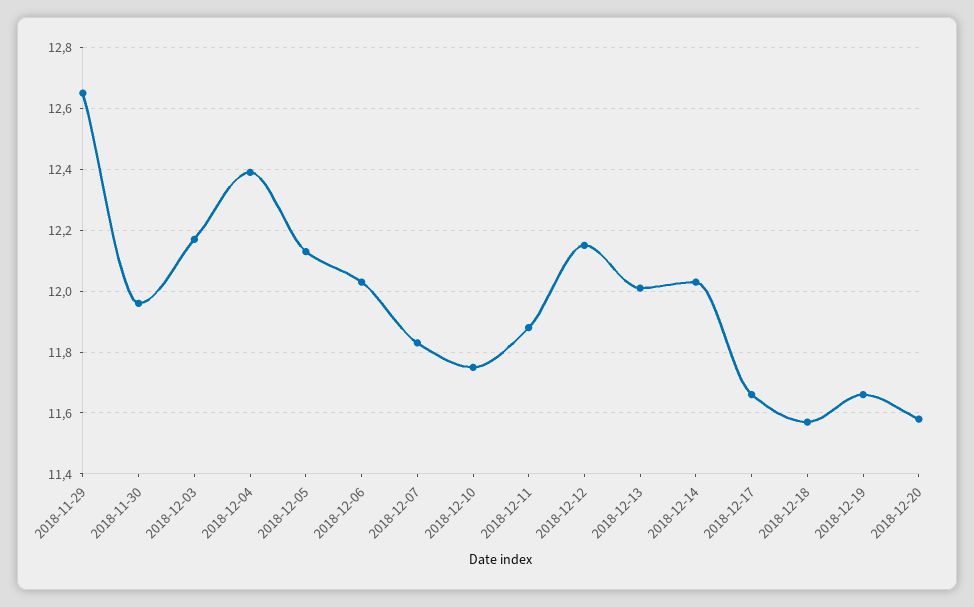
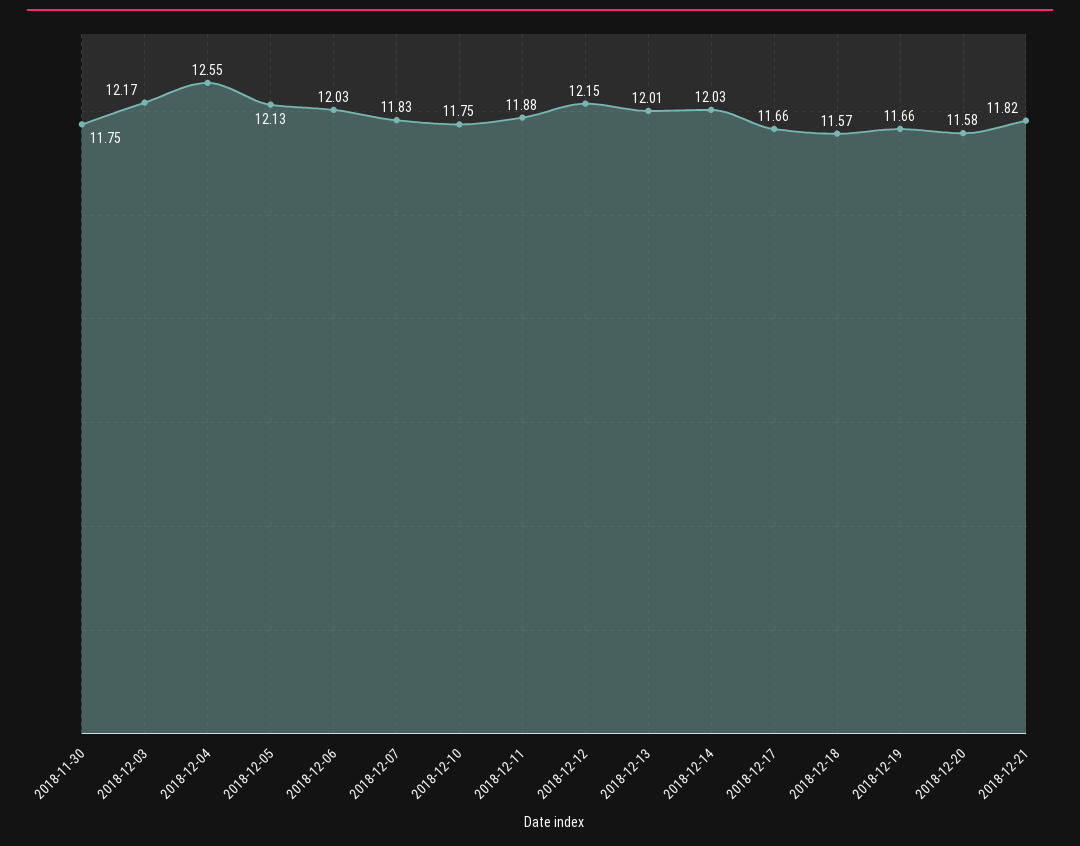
2018-11-29: 12.65 -> none
2018-11-30: 11.95 -> 11.75
2018-12-04: 12.4 -> 12.55
2018-12-21: none -> 11.82

